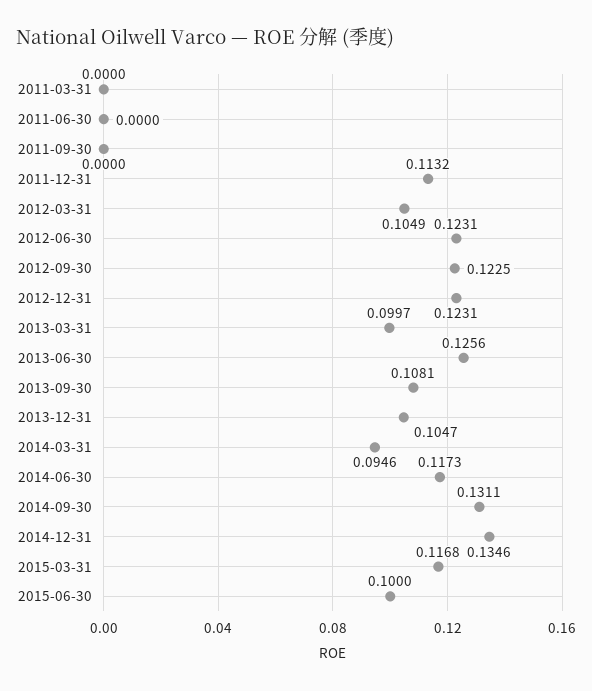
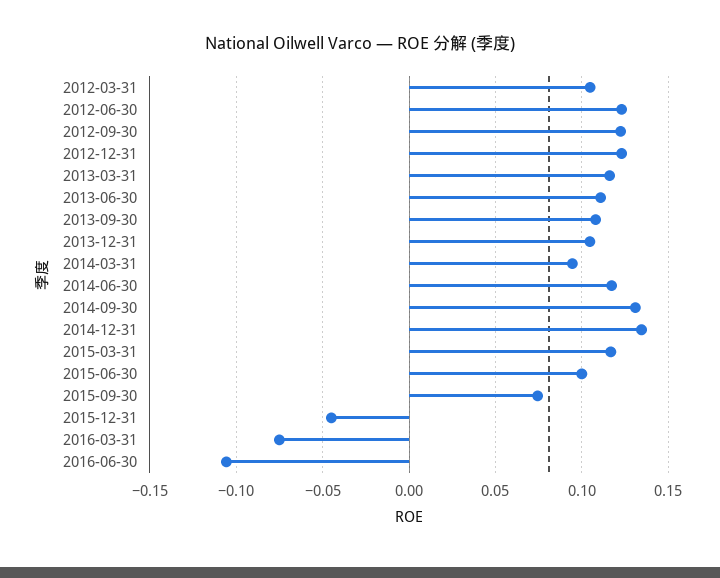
2011-03-31: 0 -> none
2011-06-30: 0 -> none
2011-09-30: 0 -> none
2011-12-31: 0.1132 -> none
2013-03-31: 0.0997 -> 0.115
2013-06-30: 0.1256 -> 0.11
2015-09-30: none -> 0.075
2015-12-31: none -> -0.045
2016-03-31: none -> -0.075
2016-06-30: none -> -0.105

